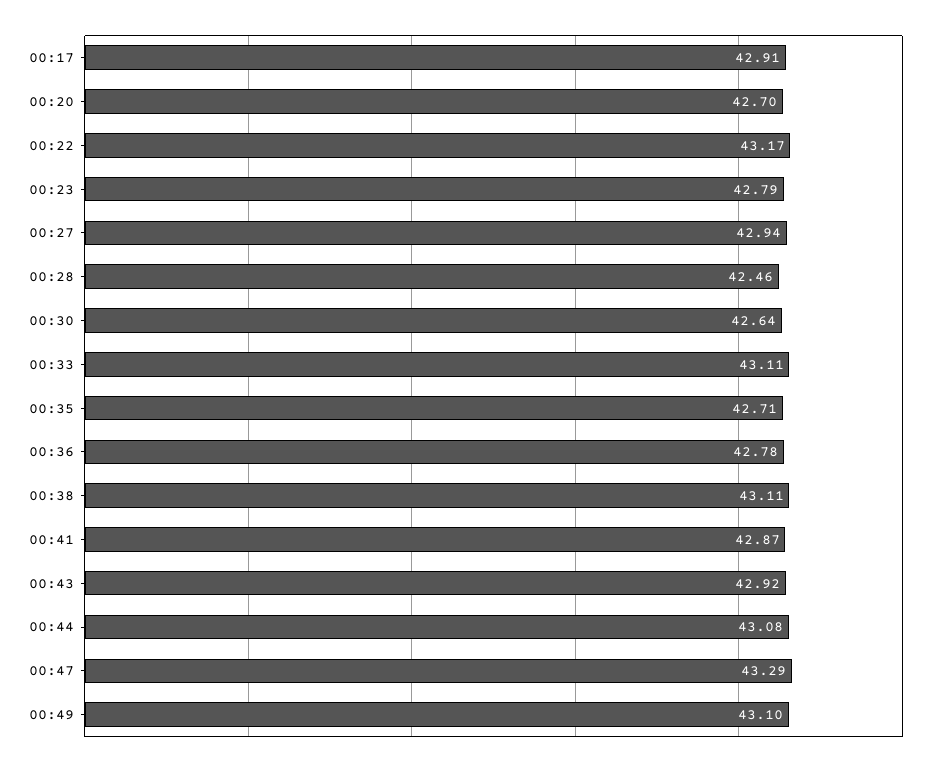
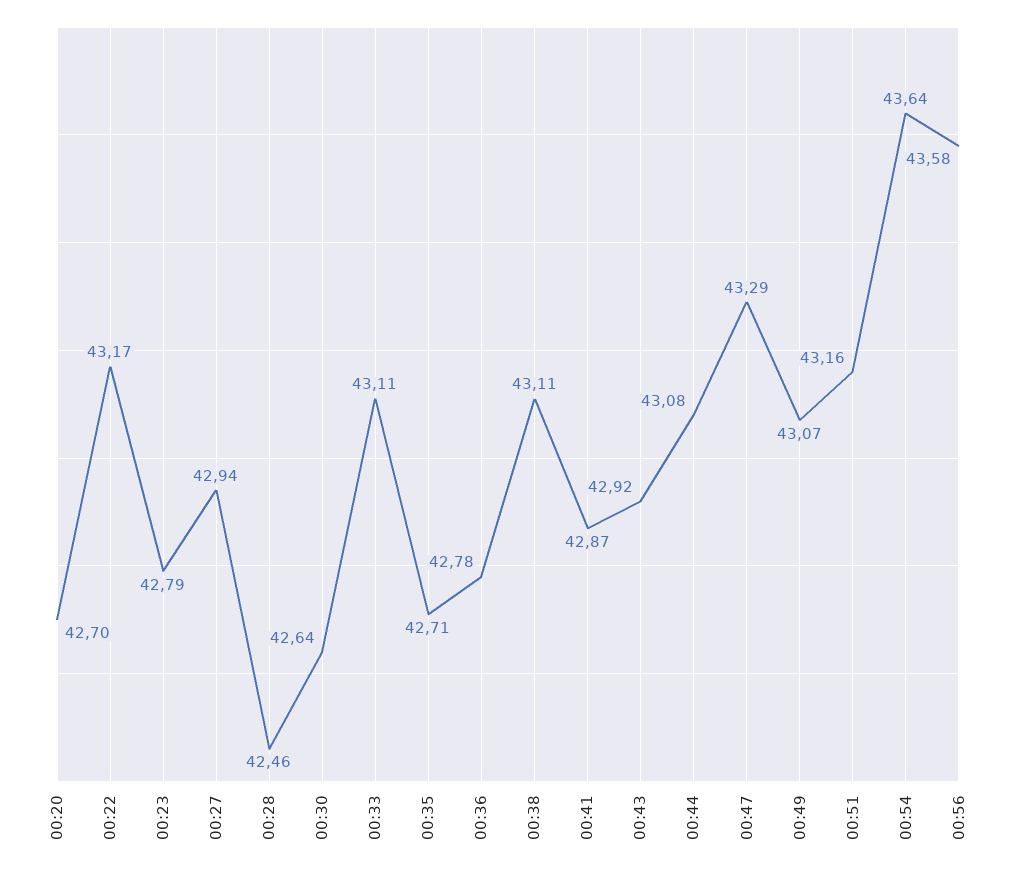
00:17: 42.91 -> none
00:49: 43.1 -> 43.07
00:51: none -> 43.16
00:54: none -> 43.64
00:56: none -> 43.58

